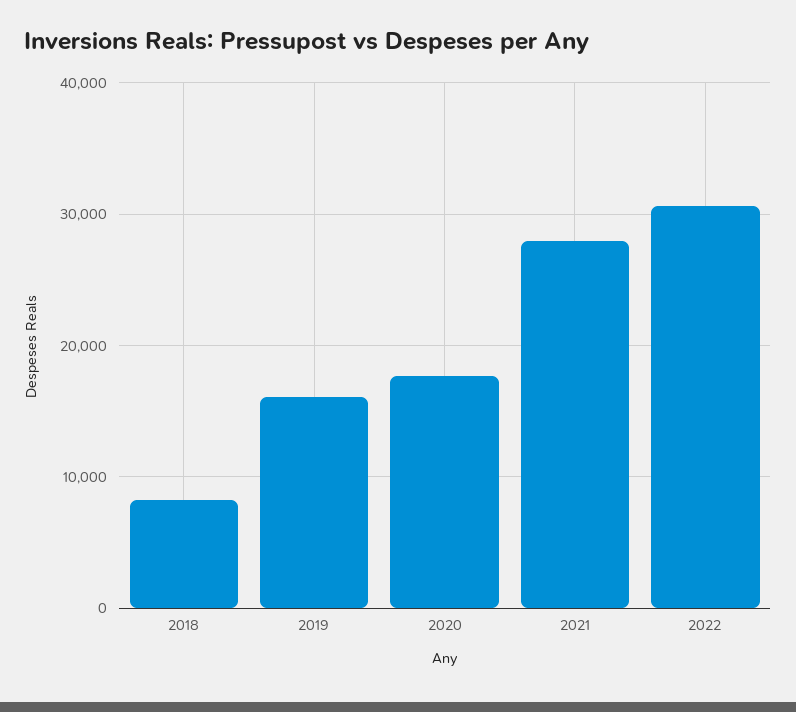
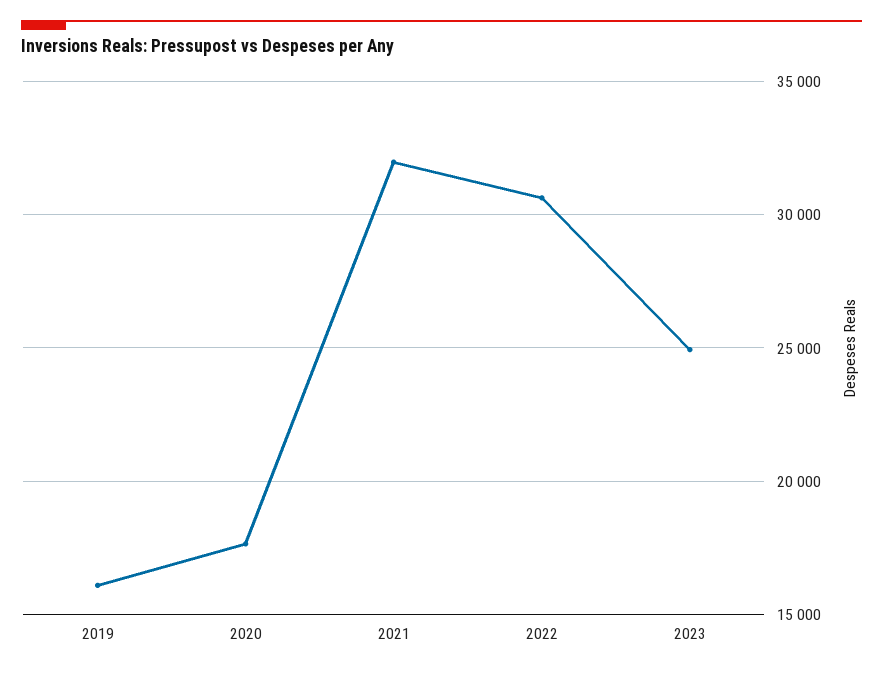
2018: 8000 -> none
2021: 28000 -> 32000
2023: none -> 25000

